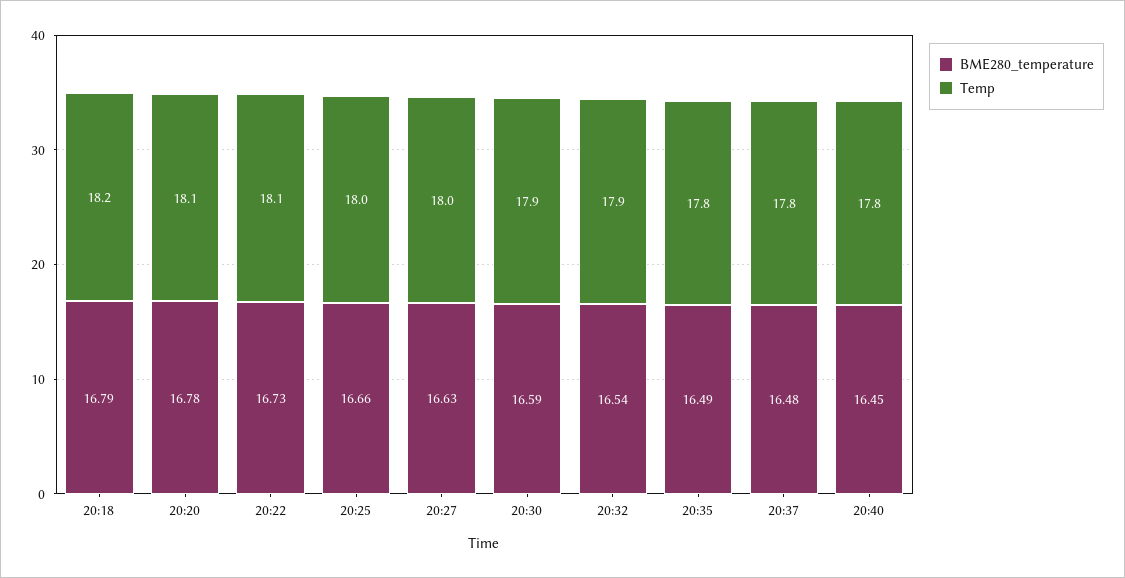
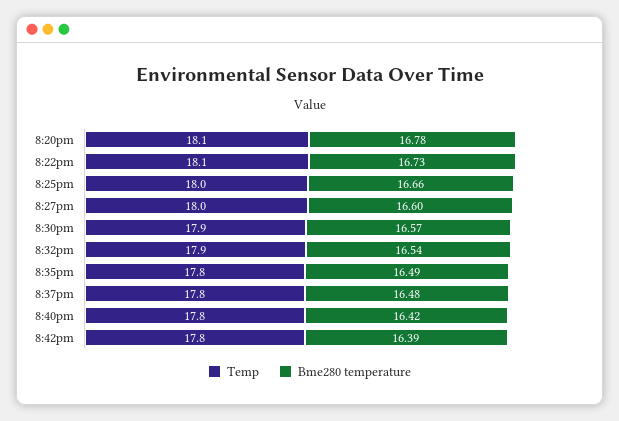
BME280_temperature, 20:18: 16.79 -> none
Temp, 20:18: 18.2 -> none
BME280_temperature, 20:27: 16.63 -> 16.6
BME280_temperature, 20:30: 16.59 -> 16.57
BME280_temperature, 20:40: 16.45 -> 16.42
Temp, 8:42pm: none -> 17.8
BME280_temperature, 8:42pm: none -> 16.39

